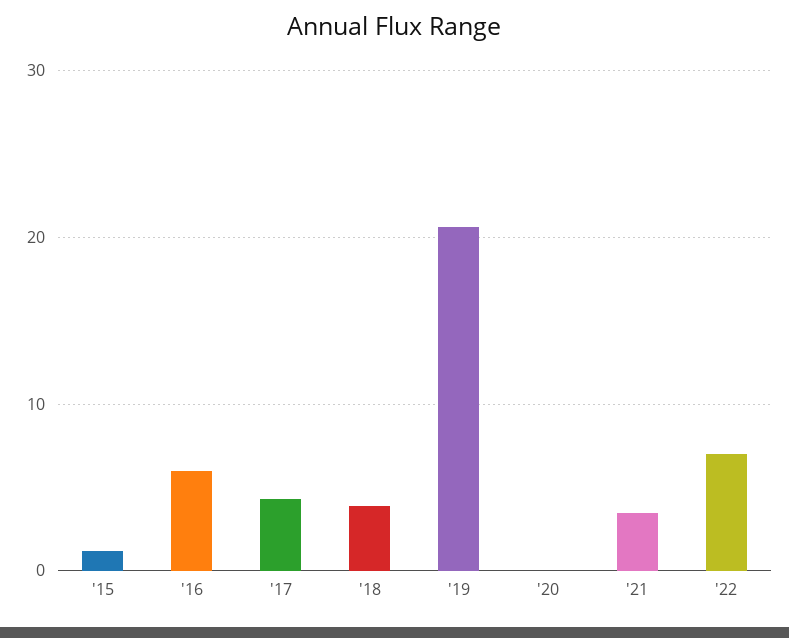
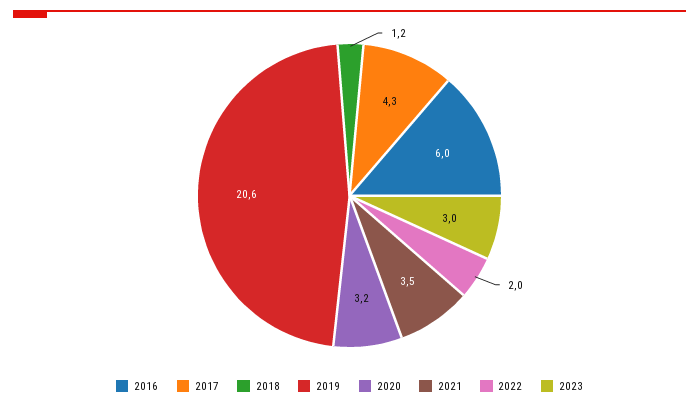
'15: 1 -> none
'18: 4 -> 1.2
'20: 0 -> 3.2
'22: 7 -> 2
2023: none -> 3

